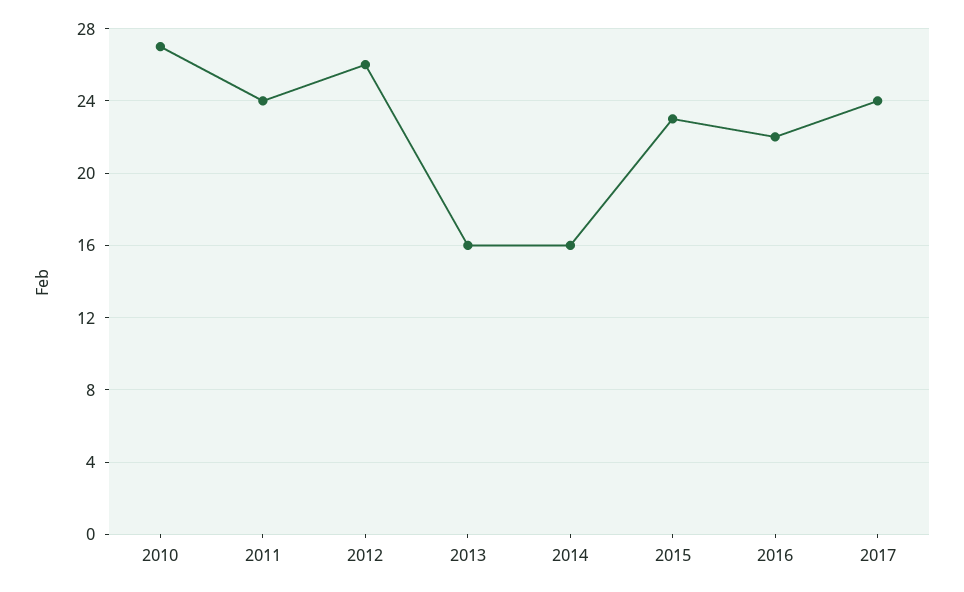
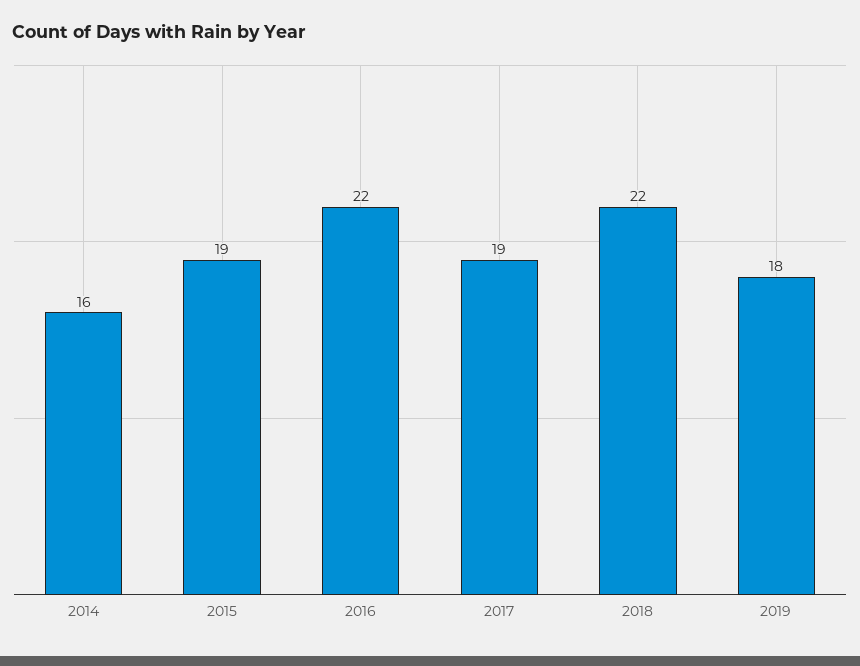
2010: 27 -> none
2011: 24 -> none
2012: 26 -> none
2013: 16 -> none
2015: 23 -> 19
2017: 24 -> 19
2018: none -> 22
2019: none -> 18

